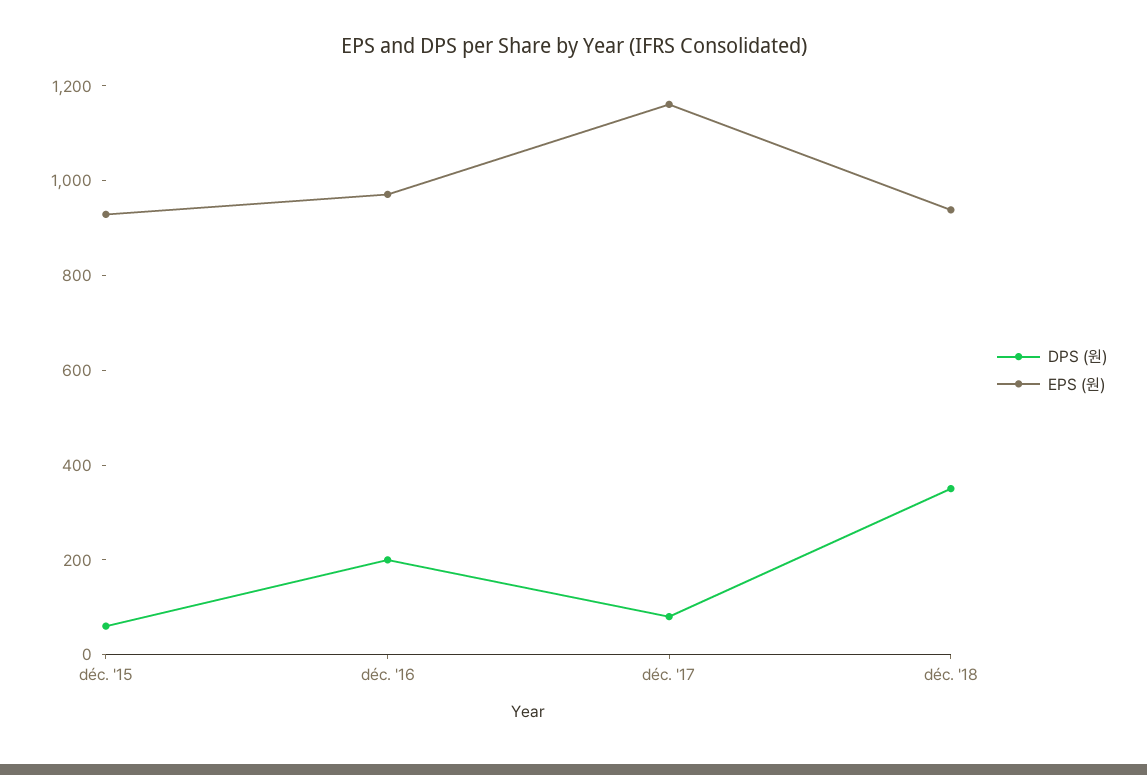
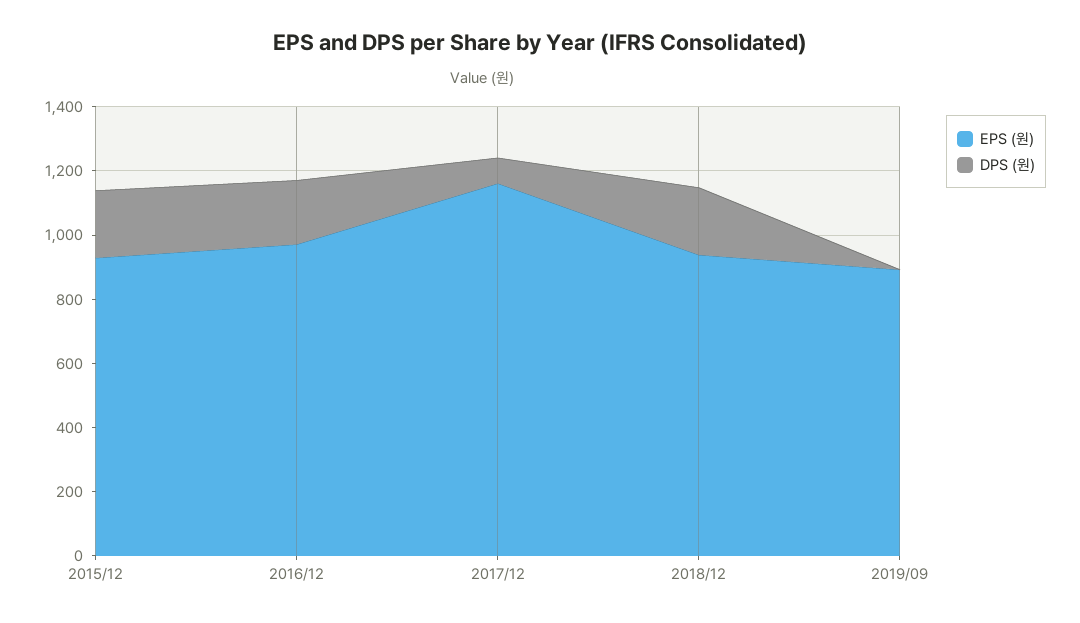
DPS (원), déc. '15: 50 -> 200
DPS (원), déc. '18: 350 -> 200
EPS (원), 2019/09: none -> 900
DPS (원), 2019/09: none -> 0

